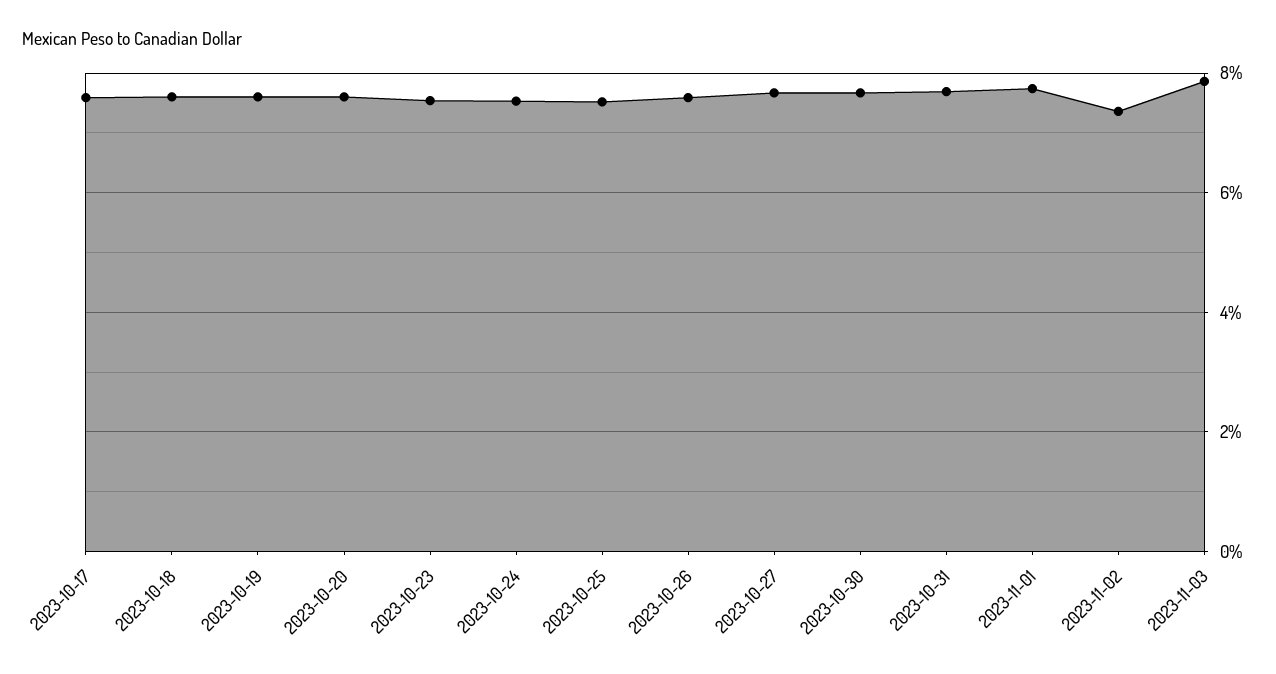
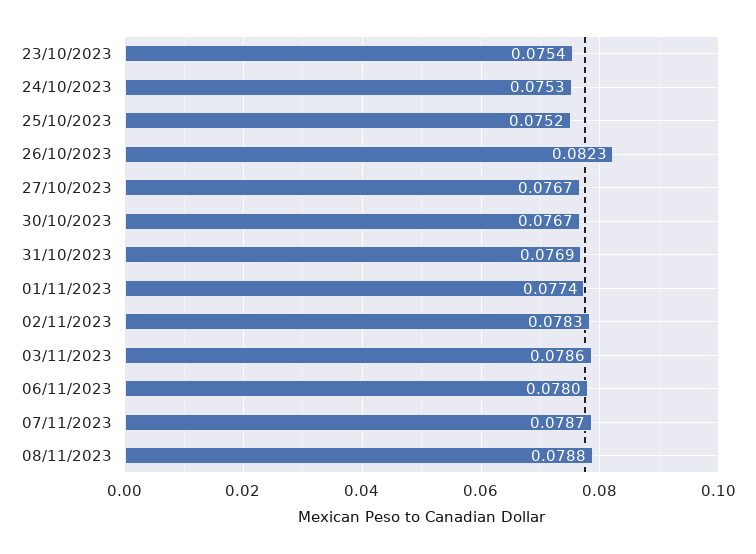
2023-10-17: 0.076 -> none
2023-10-18: 0.076 -> none
2023-10-19: 0.076 -> none
2023-10-20: 0.076 -> none
2023-10-26: 0.076 -> 0.0823
2023-11-02: 0.074 -> 0.0783
06/11/2023: none -> 0.078
07/11/2023: none -> 0.0787
08/11/2023: none -> 0.0788

